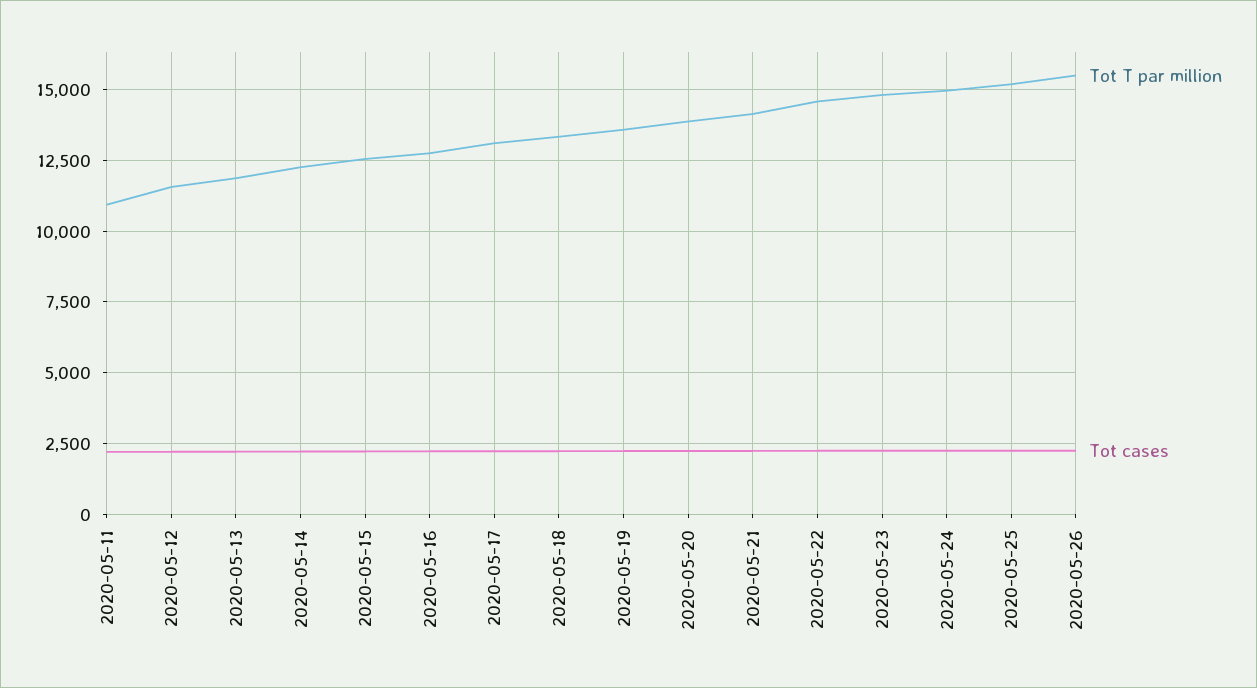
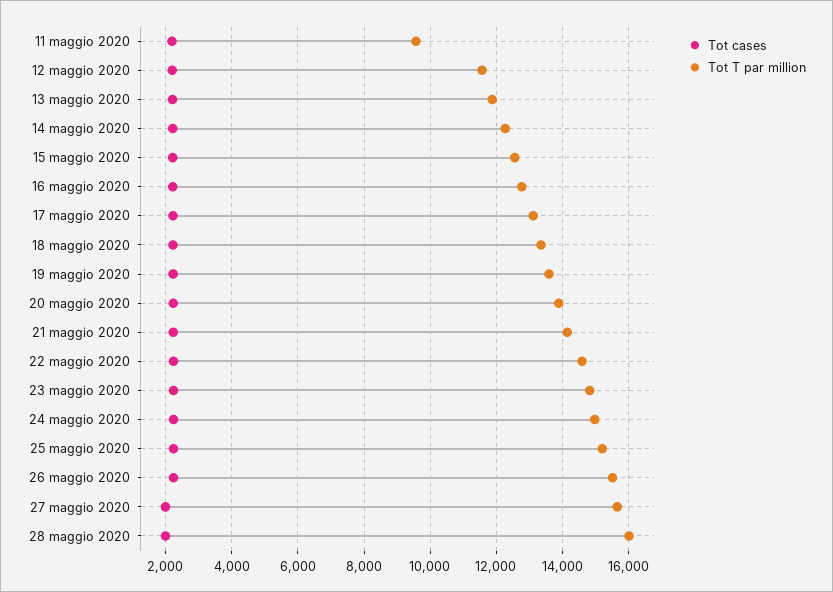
Tot T par million, 2020-05-11: 11000 -> 9600
Tot cases, 27 maggio 2020: none -> 2000
Tot T par million, 27 maggio 2020: none -> 15600
Tot cases, 28 maggio 2020: none -> 2000
Tot T par million, 28 maggio 2020: none -> 16000

